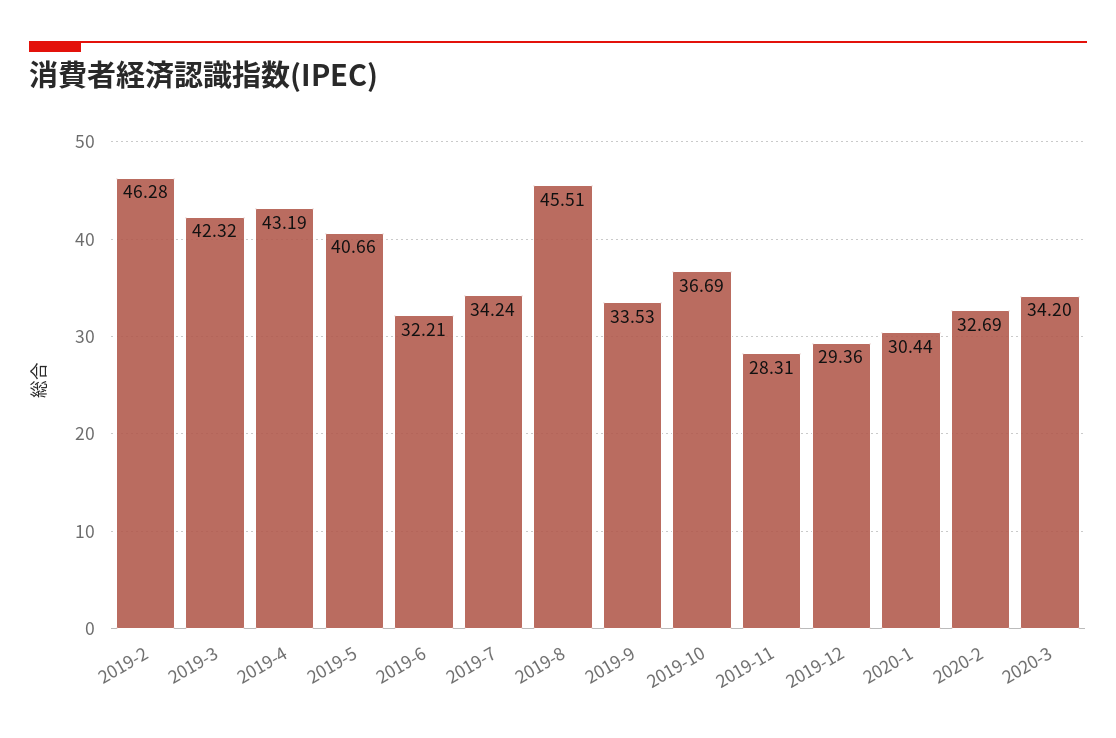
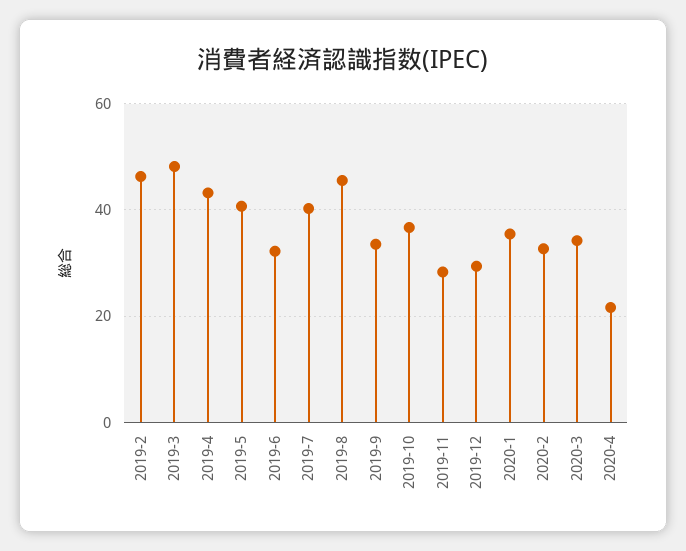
2019-3: 42.32 -> 48
2019-7: 34.24 -> 40
2020-1: 30.44 -> 36
2020-4: none -> 22

